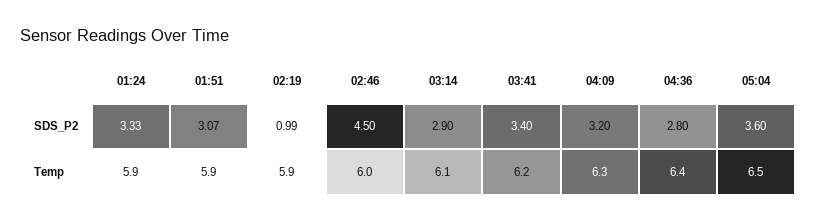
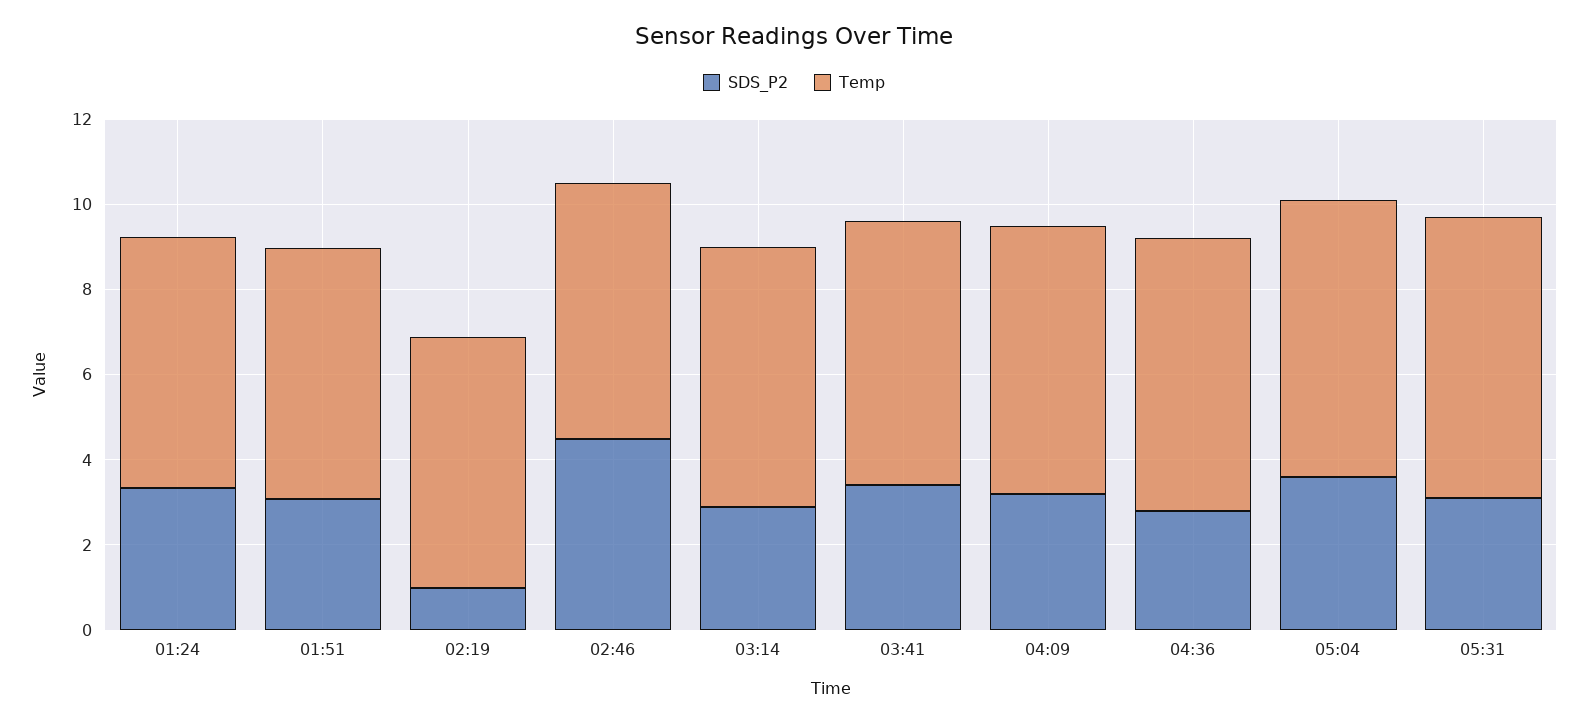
SDS_P2, 05:31: none -> 3
Temp, 05:31: none -> 6.5

